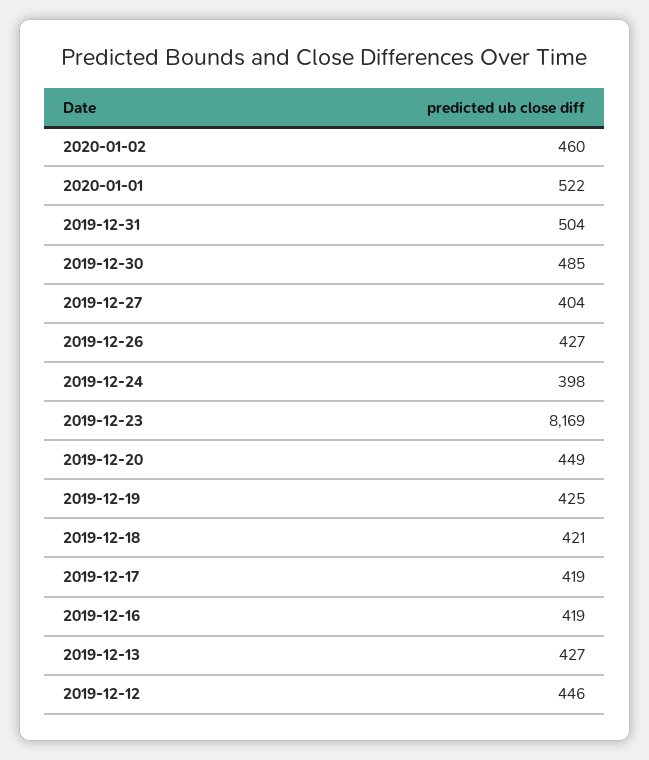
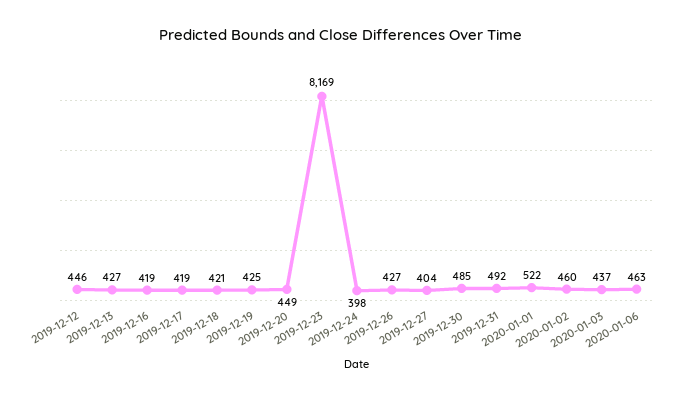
2019-12-31: 504 -> 492
2020-01-03: none -> 437
2020-01-06: none -> 463

